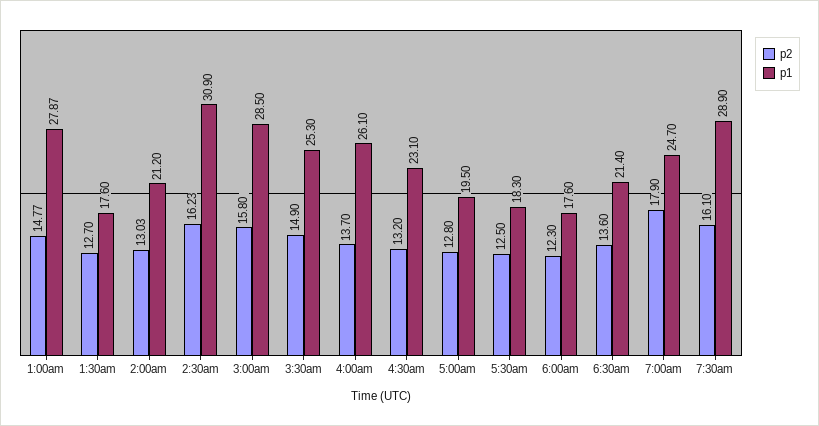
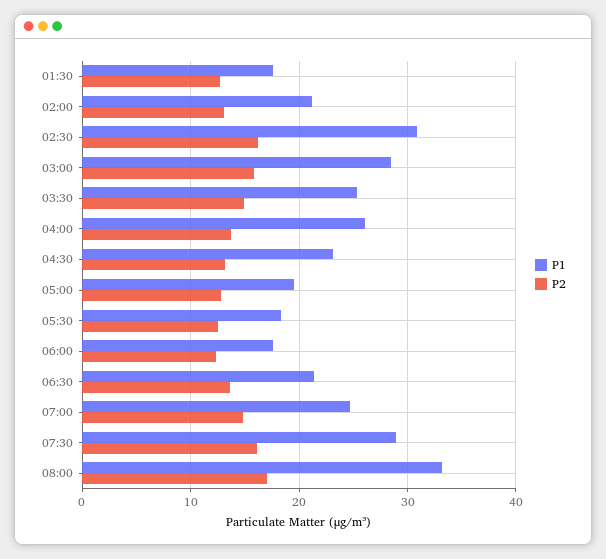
p2, 1:00am: 14.77 -> none
p1, 1:00am: 27.87 -> none
p2, 7:00am: 17.9 -> 15
p1, 08:00: none -> 33
p2, 08:00: none -> 17

